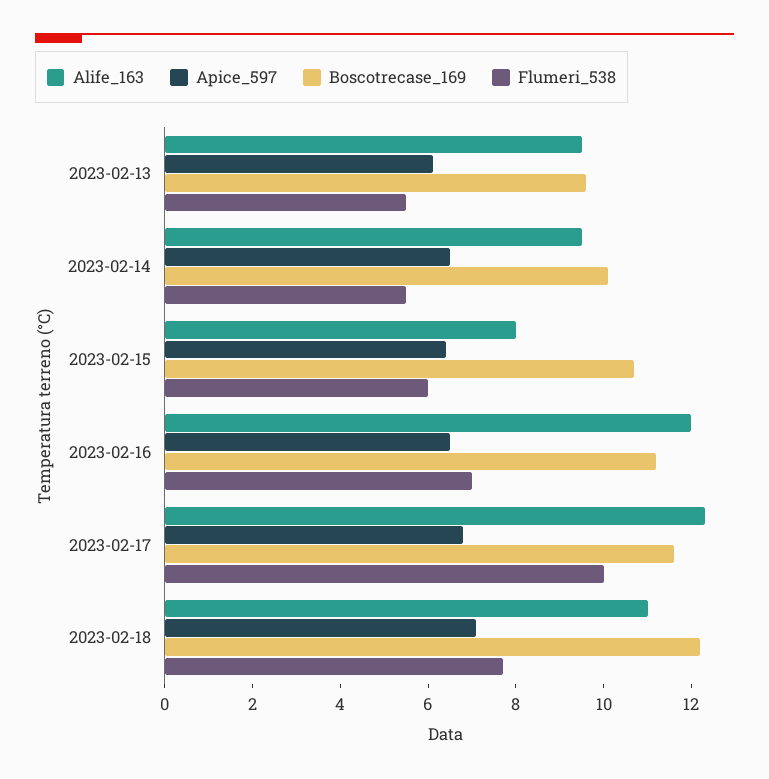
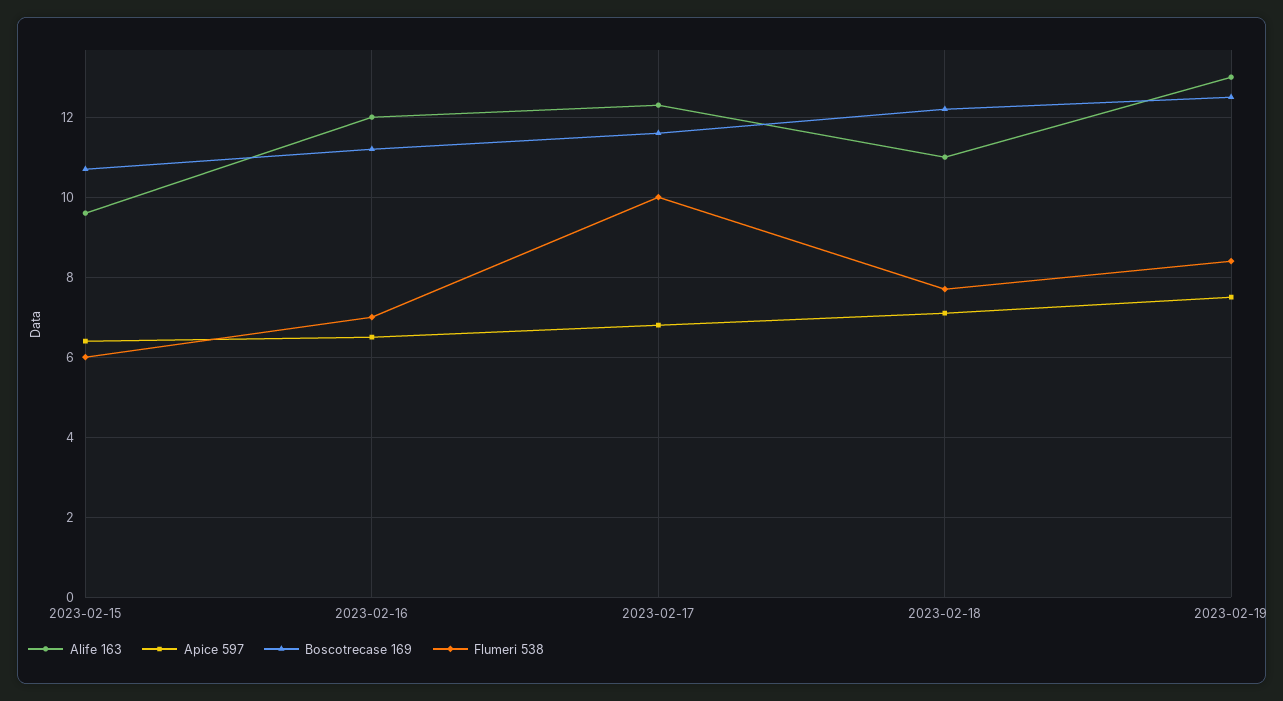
Alife_163, 2023-02-13: 9.5 -> none
Apice_597, 2023-02-13: 6 -> none
Boscotrecase_169, 2023-02-13: 9.5 -> none
Flumeri_538, 2023-02-13: 5.5 -> none
Alife_163, 2023-02-14: 9.5 -> none
Apice_597, 2023-02-14: 6.5 -> none
Boscotrecase_169, 2023-02-14: 10 -> none
Flumeri_538, 2023-02-14: 5.5 -> none
Alife_163, 2023-02-15: 8 -> 9.5
Alife_163, 2023-02-19: none -> 13
Apice_597, 2023-02-19: none -> 7.5
Boscotrecase_169, 2023-02-19: none -> 12.5
Flumeri_538, 2023-02-19: none -> 8.5

